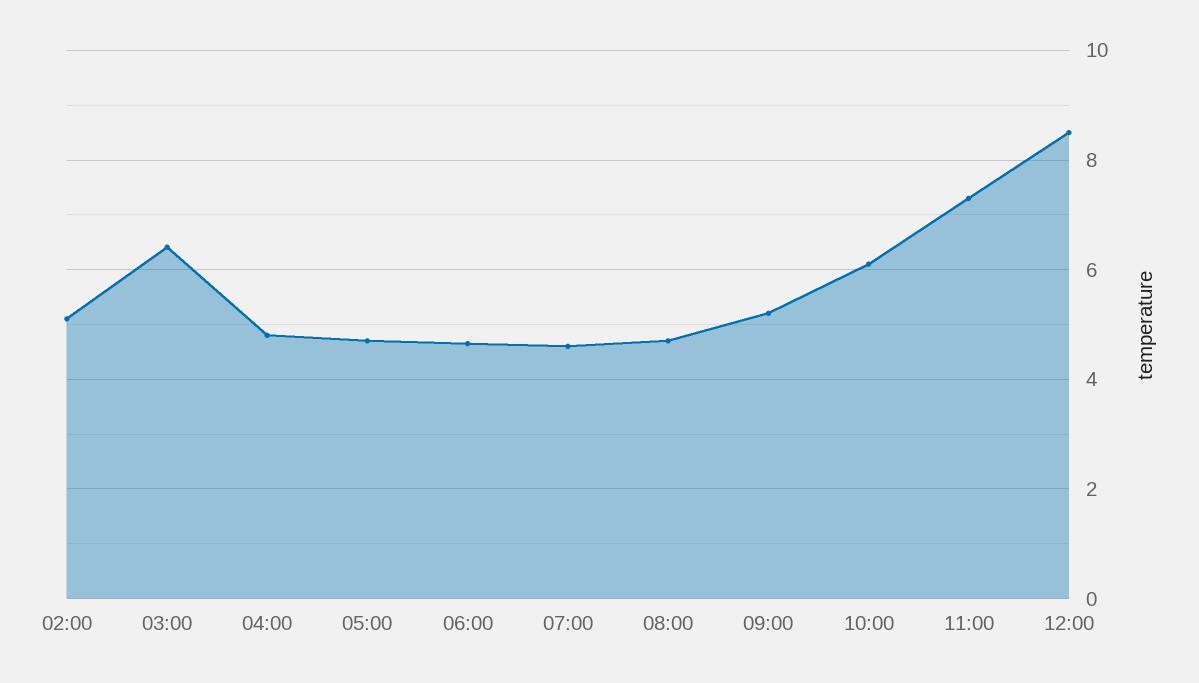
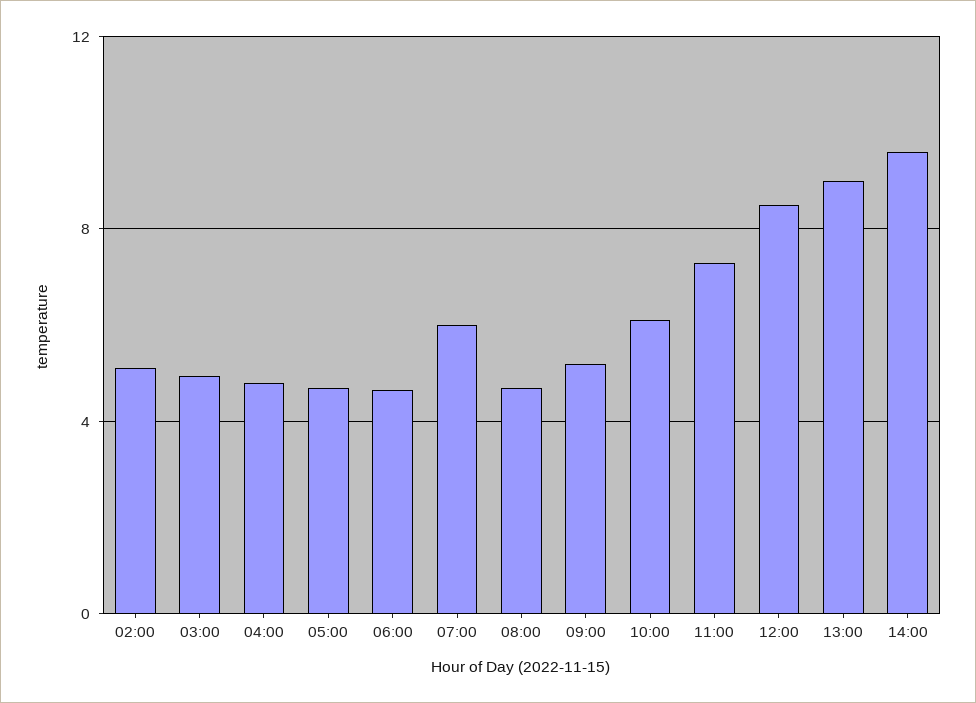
03:00: 6.4 -> 5
07:00: 4.6 -> 6
13:00: none -> 9
14:00: none -> 9.5

